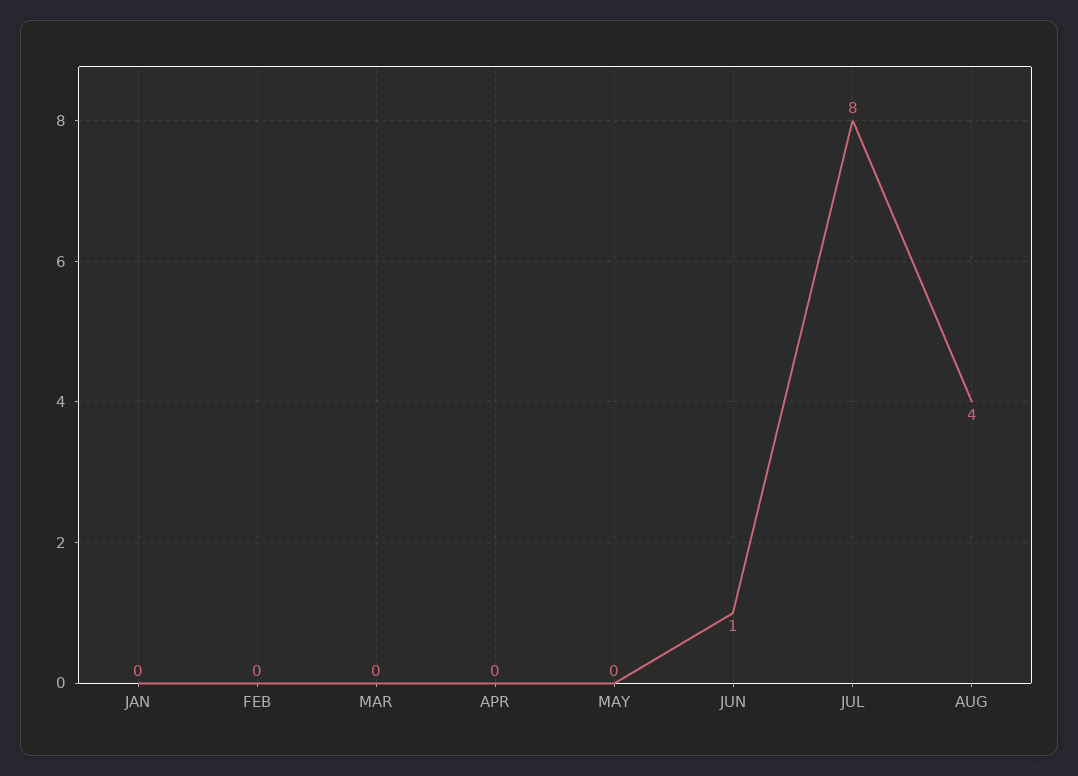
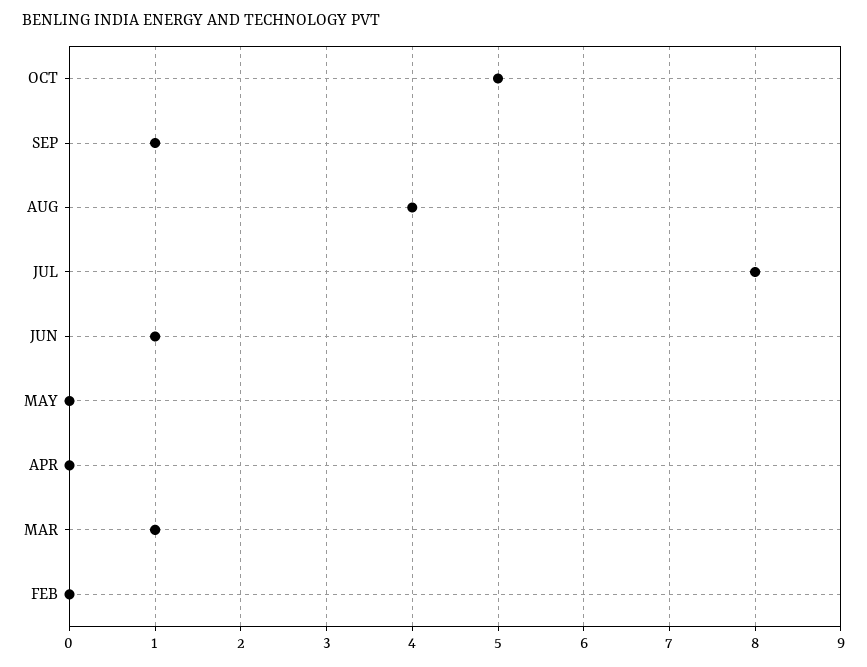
JAN: 0 -> none
MAR: 0 -> 1
OCT: none -> 5
SEP: none -> 1

